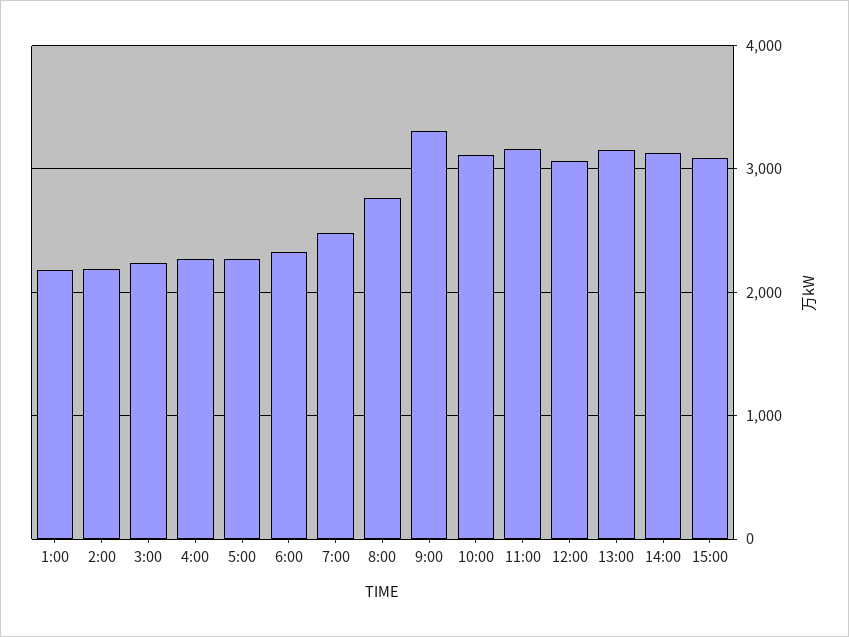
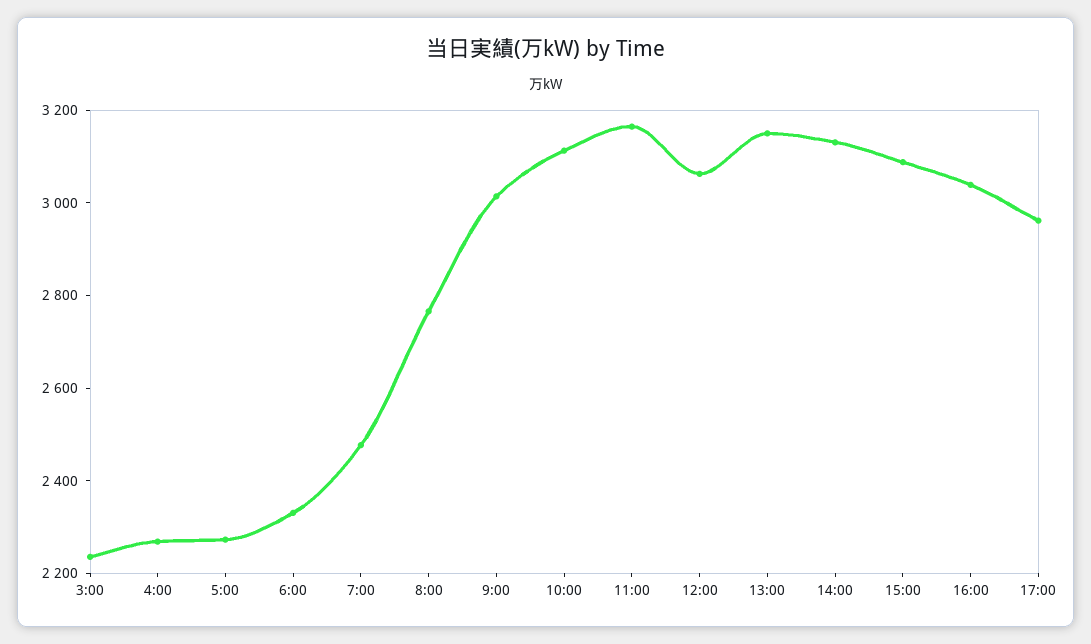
1:00: 2200 -> none
2:00: 2200 -> none
9:00: 3300 -> 3000
16:00: none -> 3050
17:00: none -> 2950

